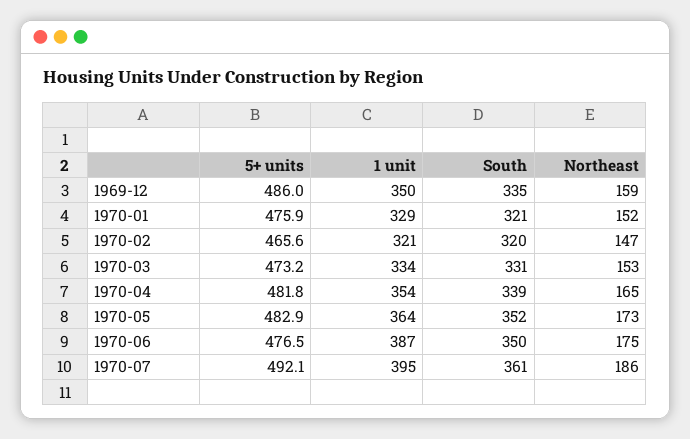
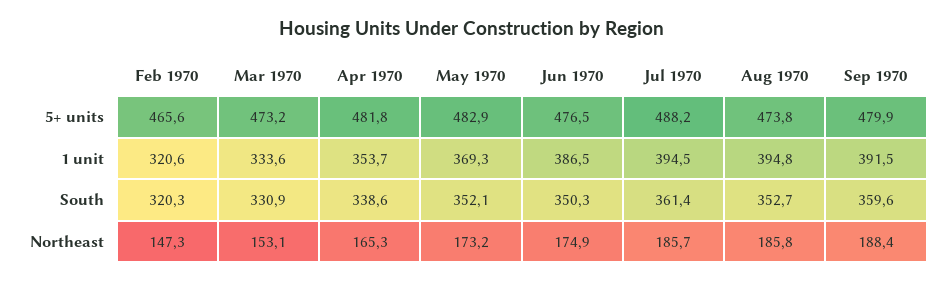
5+ units, 1969-12: 486 -> none
1 unit, 1969-12: 350 -> none
South, 1969-12: 335 -> none
Northeast, 1969-12: 159 -> none
5+ units, 1970-01: 475.9 -> none
1 unit, 1970-01: 329 -> none
South, 1970-01: 321 -> none
Northeast, 1970-01: 152 -> none
1 unit, 1970-05: 364 -> 369.3
5+ units, 1970-07: 492.1 -> 488.2
5+ units, Aug 1970: none -> 473.8
5+ units, Sep 1970: none -> 479.9
1 unit, Aug 1970: none -> 394.8
1 unit, Sep 1970: none -> 391.5
South, Aug 1970: none -> 352.7
South, Sep 1970: none -> 359.6
Northeast, Aug 1970: none -> 185.8
Northeast, Sep 1970: none -> 188.4

